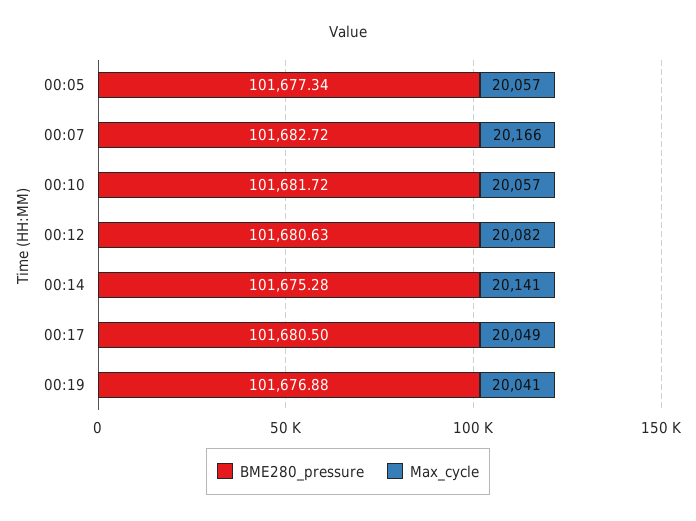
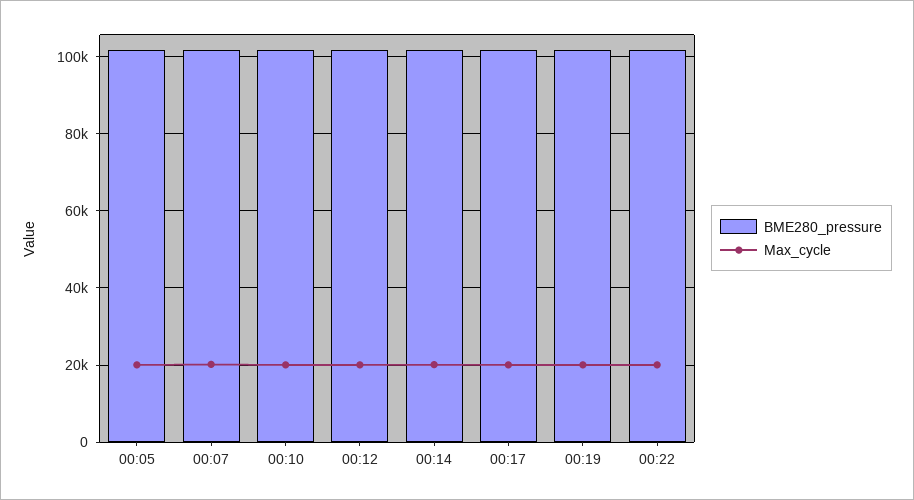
BME280_pressure, 00:22: none -> 102000
Max_cycle, 00:22: none -> 20000

